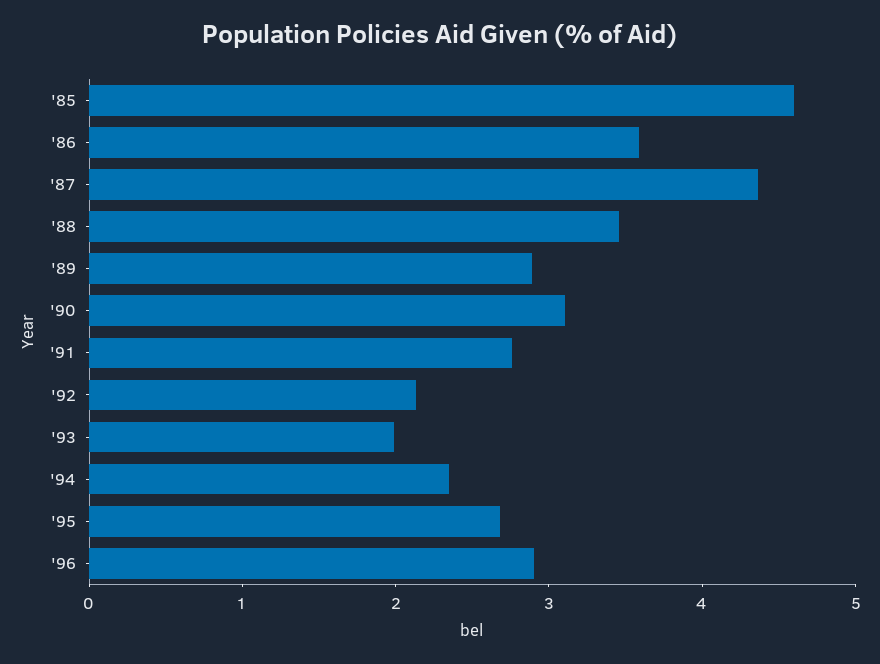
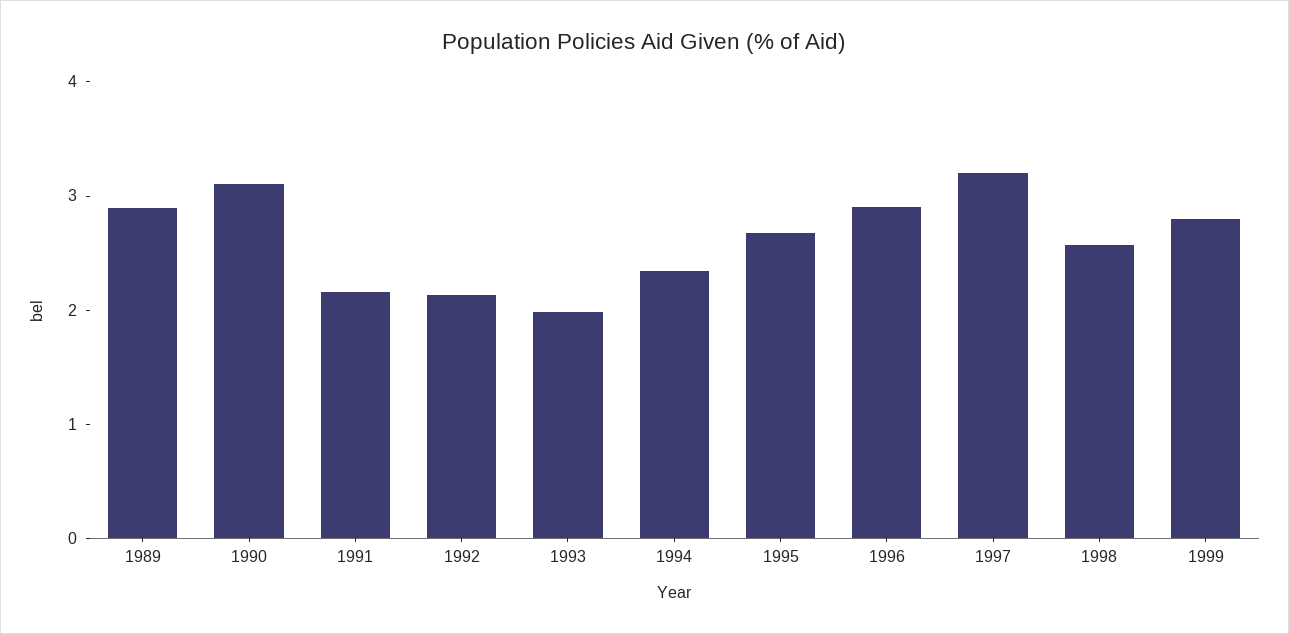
'85: 4.6 -> none
'86: 3.6 -> none
'87: 4.4 -> none
'88: 3.4 -> none
'91: 2.8 -> 2.2
1997: none -> 3.2
1998: none -> 2.6
1999: none -> 2.8

